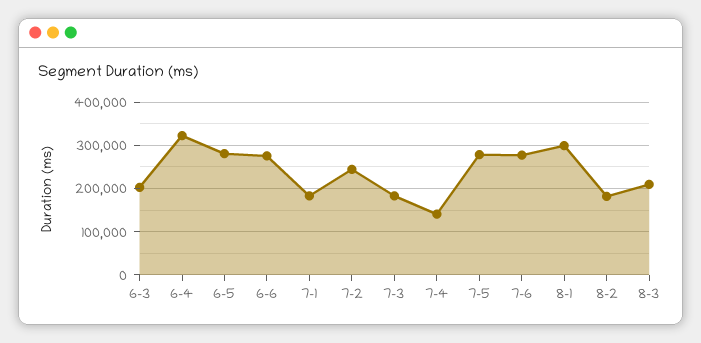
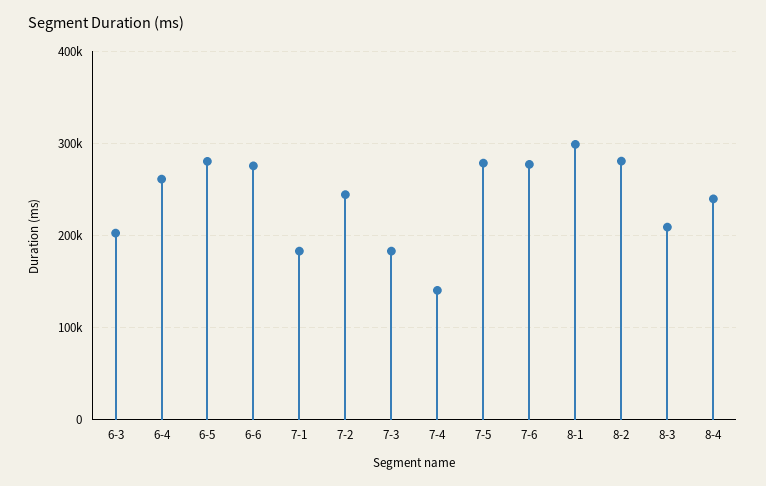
6-4: 320000 -> 260000
8-2: 180000 -> 280000
8-4: none -> 240000

